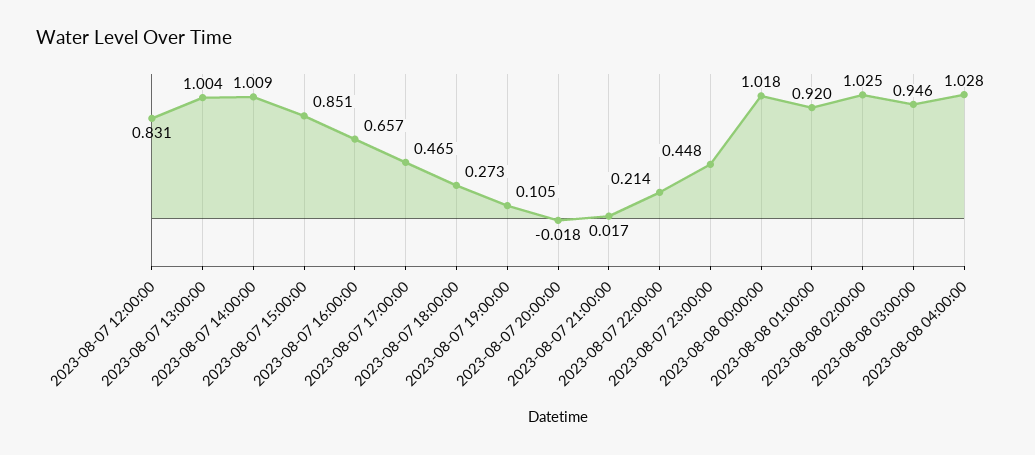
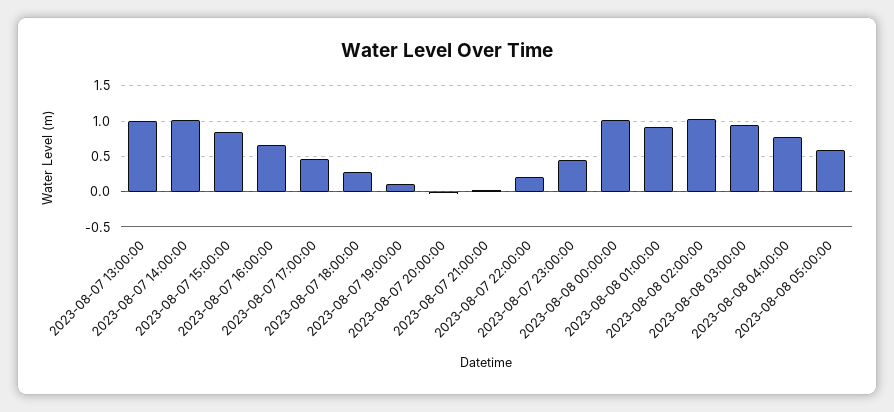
2023-08-07 12:00:00: 0.831 -> none
2023-08-08 04:00:00: 1.028 -> 0.8
2023-08-08 05:00:00: none -> 0.6

